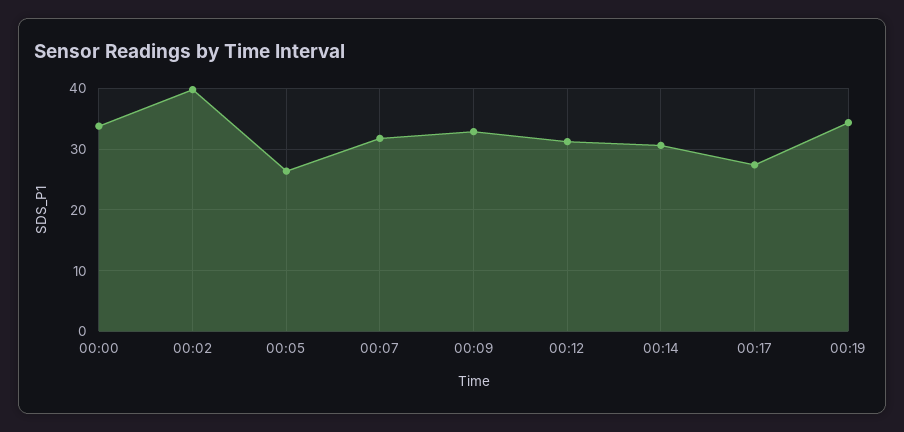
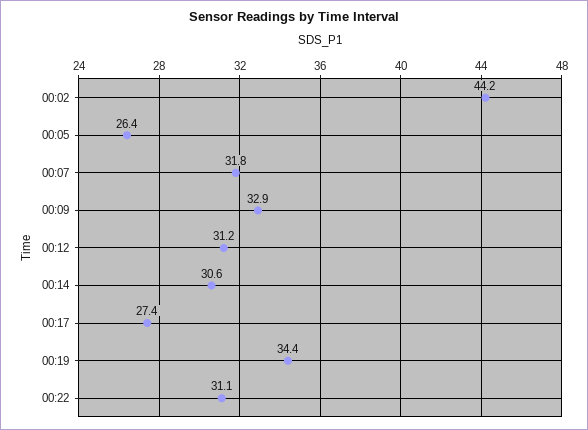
00:00: 34 -> none
00:02: 40 -> 44.2
00:22: none -> 31.1

